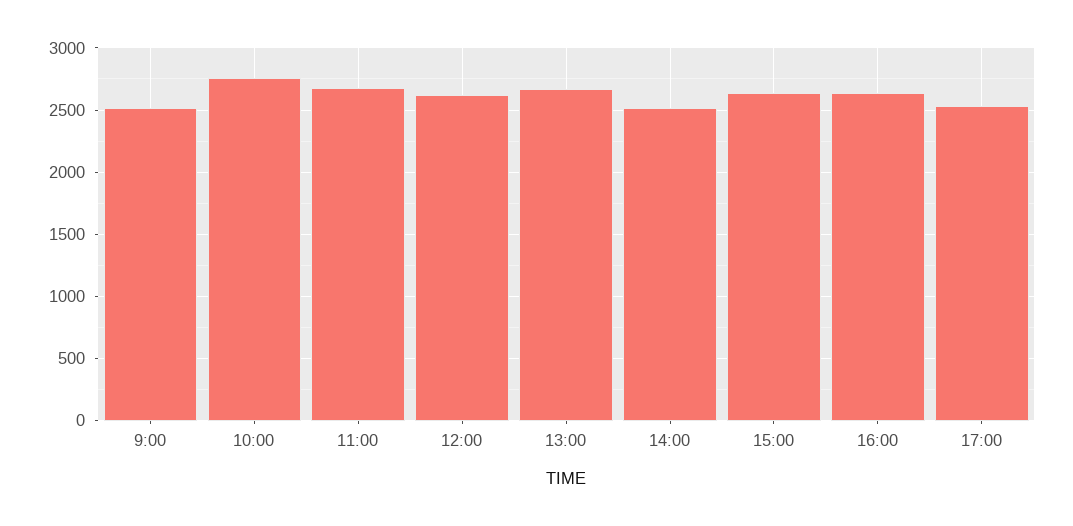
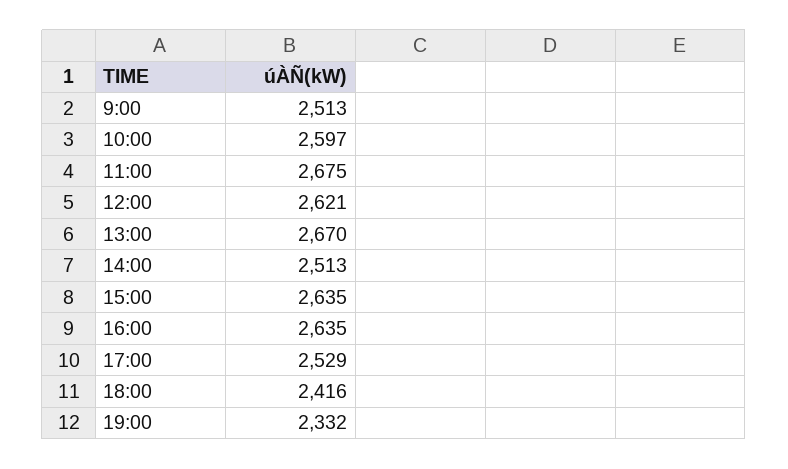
10:00: 2750 -> 2597
18:00: none -> 2416
19:00: none -> 2332

